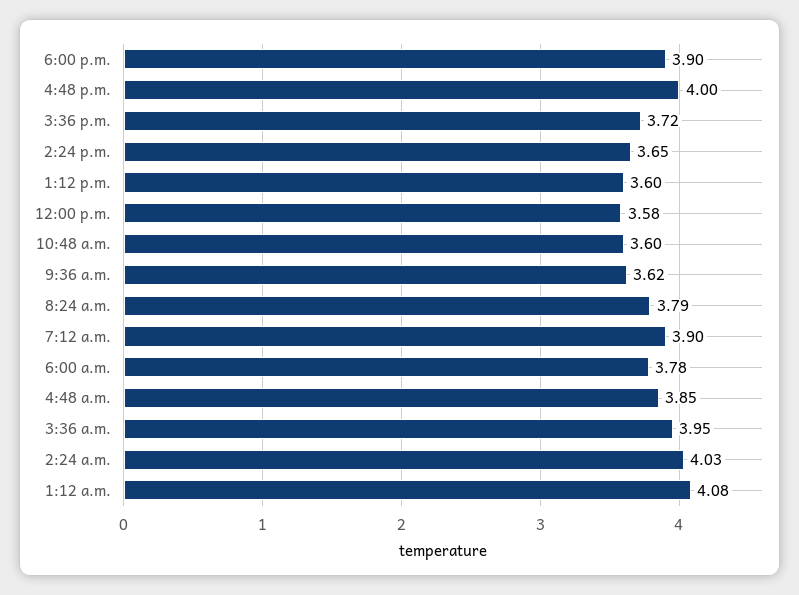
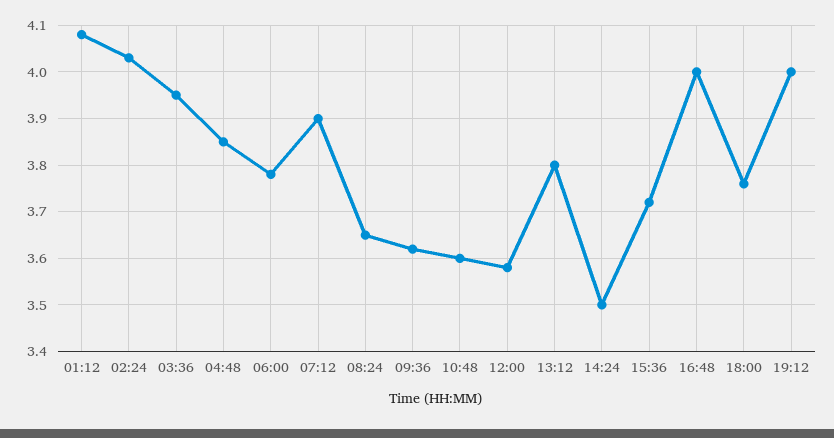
6:00 p.m.: 3.9 -> 3.75
2:24 p.m.: 3.65 -> 3.5
1:12 p.m.: 3.6 -> 3.8
8:24 a.m.: 3.79 -> 3.65
19:12: none -> 4

